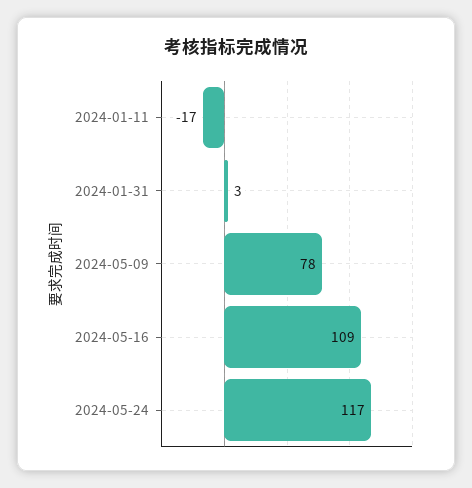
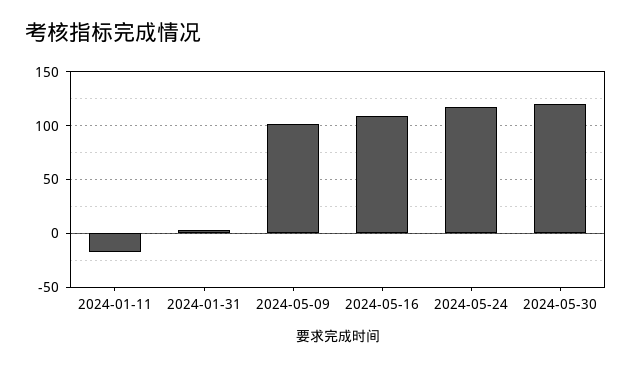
2024-05-09: 78 -> 100
2024-05-30: none -> 120

